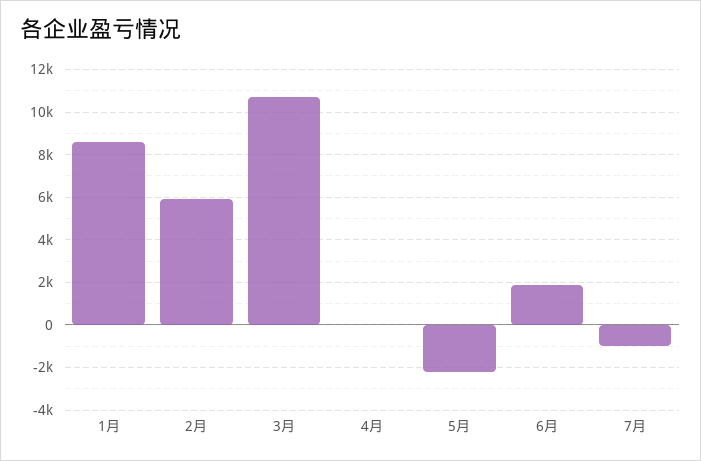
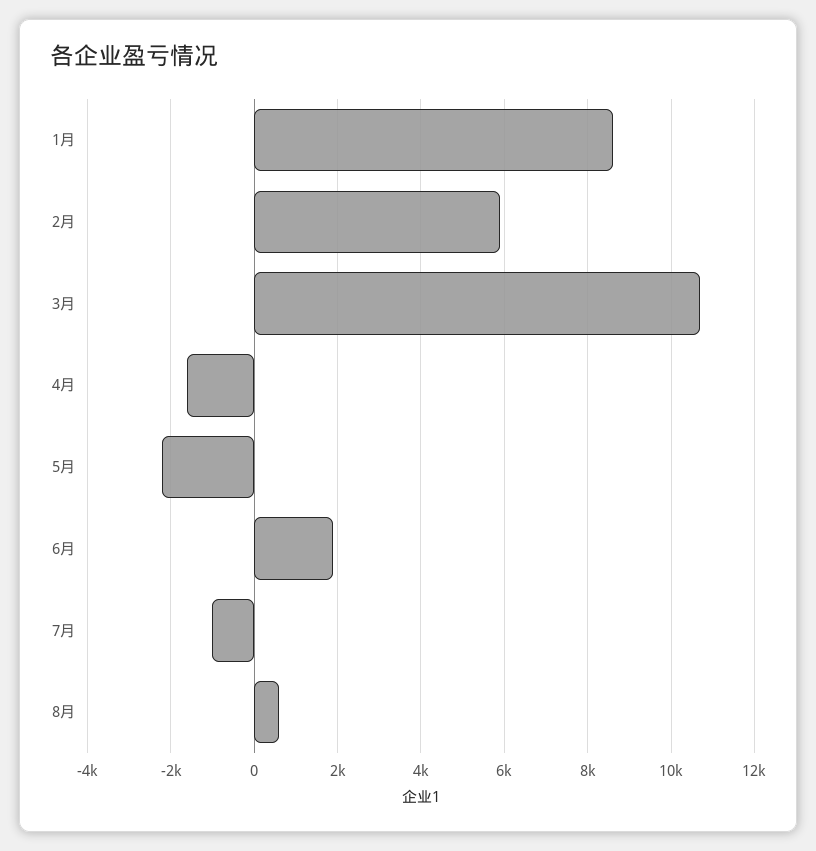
4月: 0 -> -1600
8月: none -> 600

